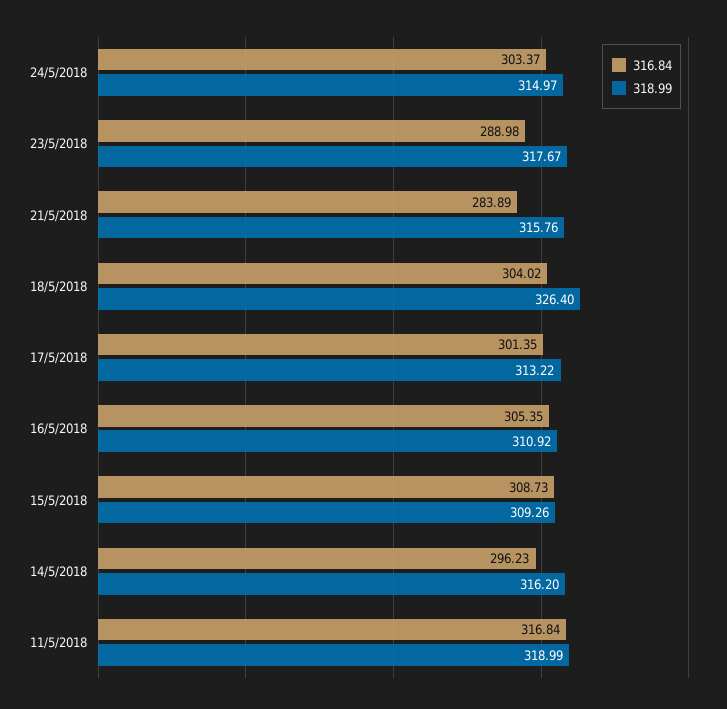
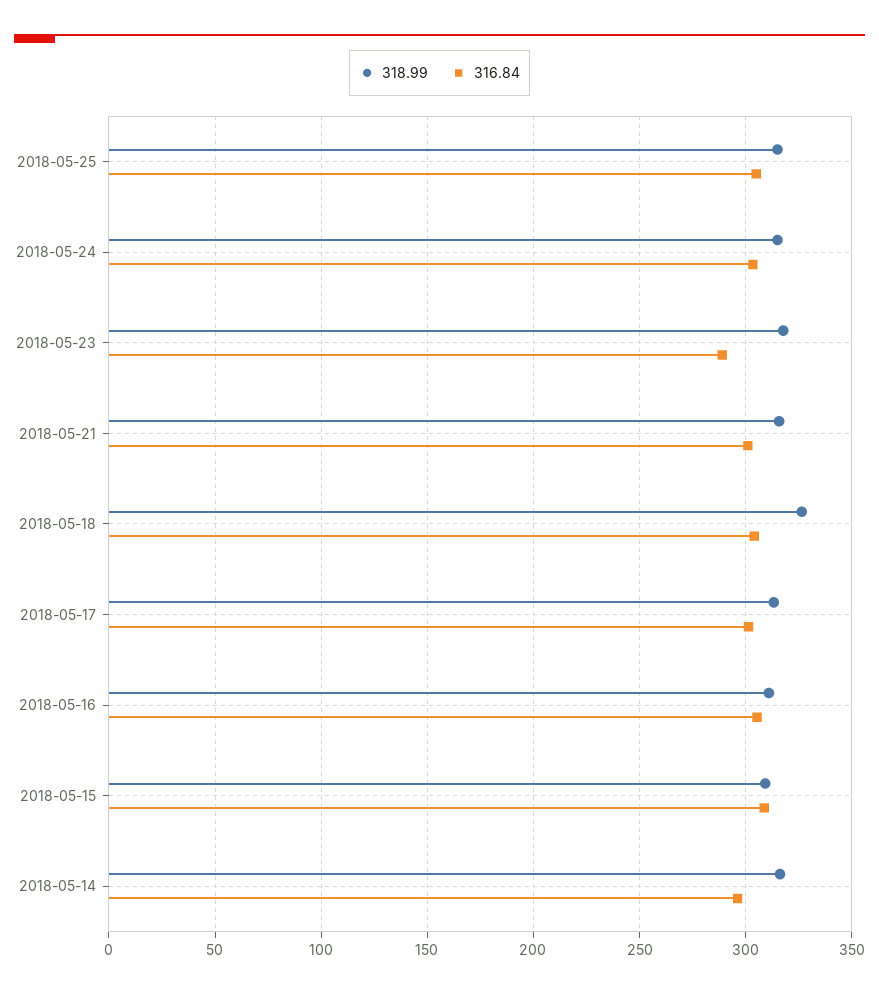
316.84, 21/5/2018: 283.89 -> 300
316.84, 11/5/2018: 316.84 -> none
318.99, 11/5/2018: 318.99 -> none
318.99, 2018-05-25: none -> 315
316.84, 2018-05-25: none -> 305

